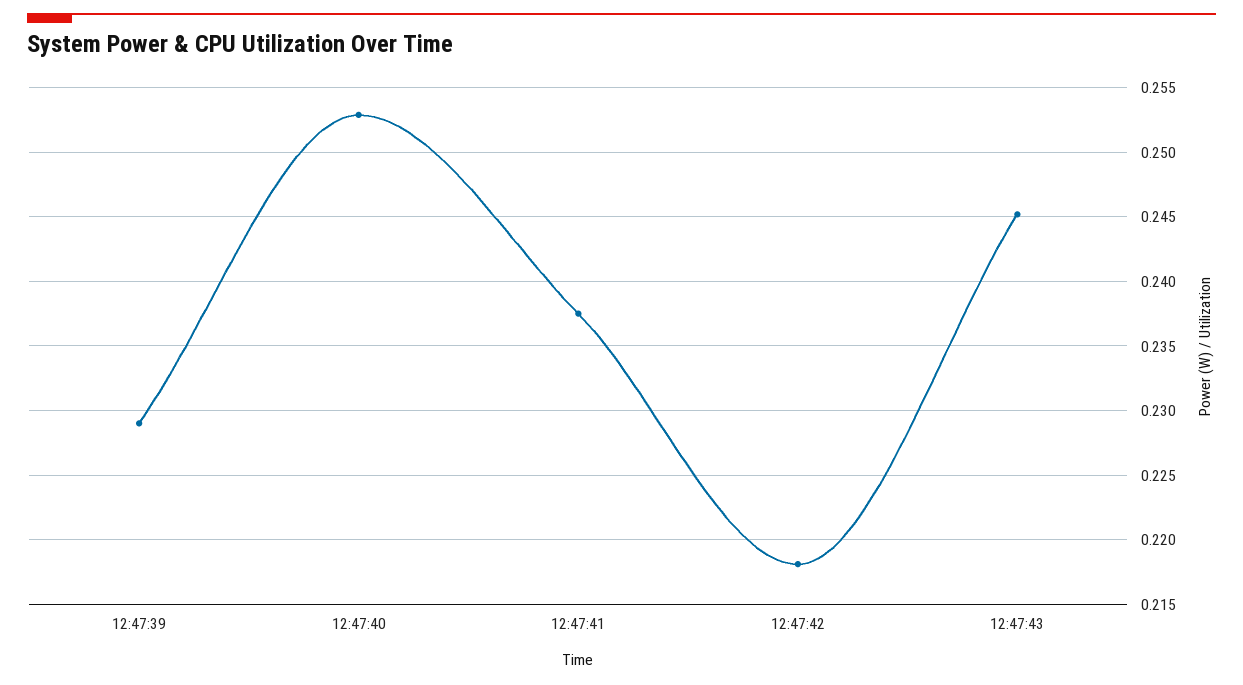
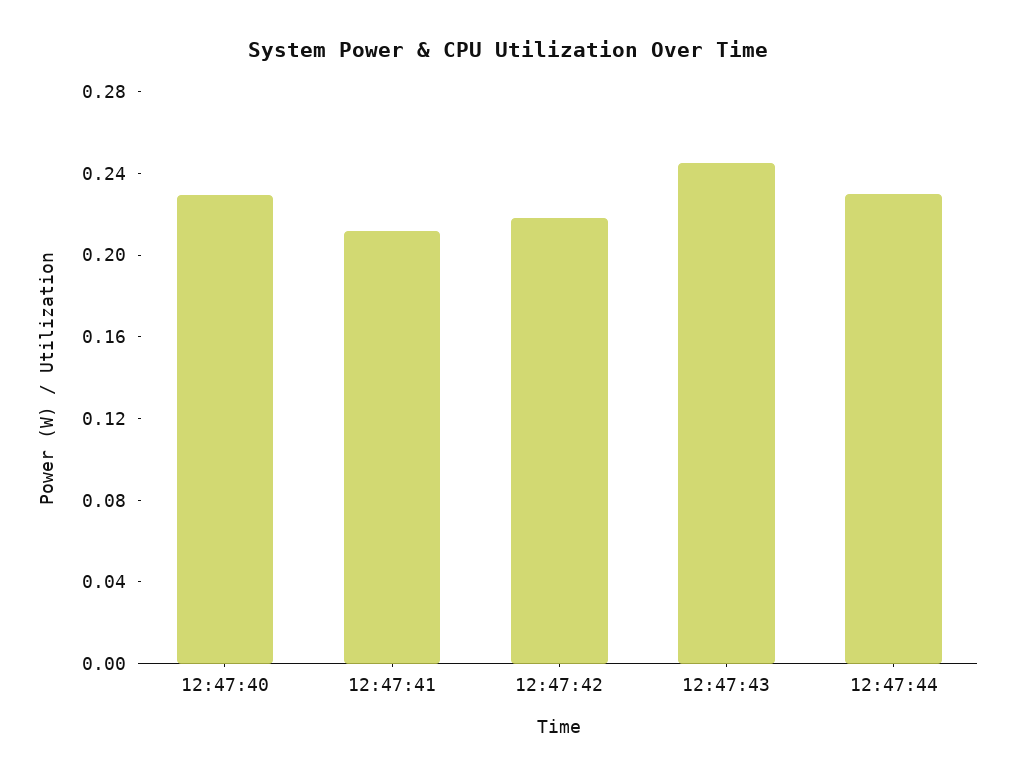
12:47:39: 0.229 -> none
12:47:40: 0.253 -> 0.23
12:47:41: 0.2375 -> 0.21
12:47:44: none -> 0.23

